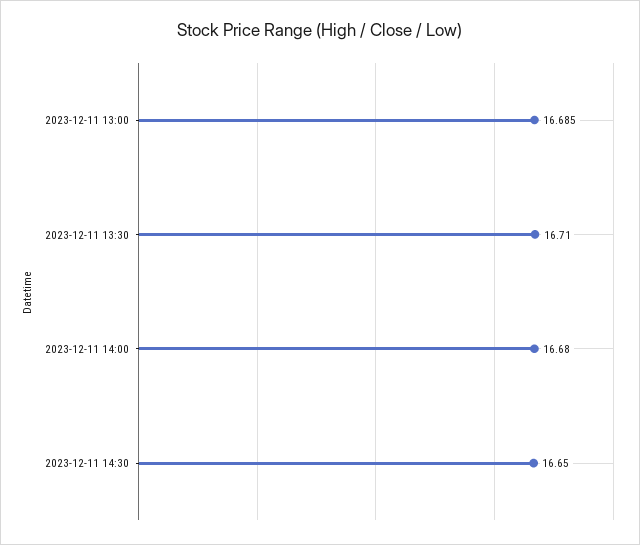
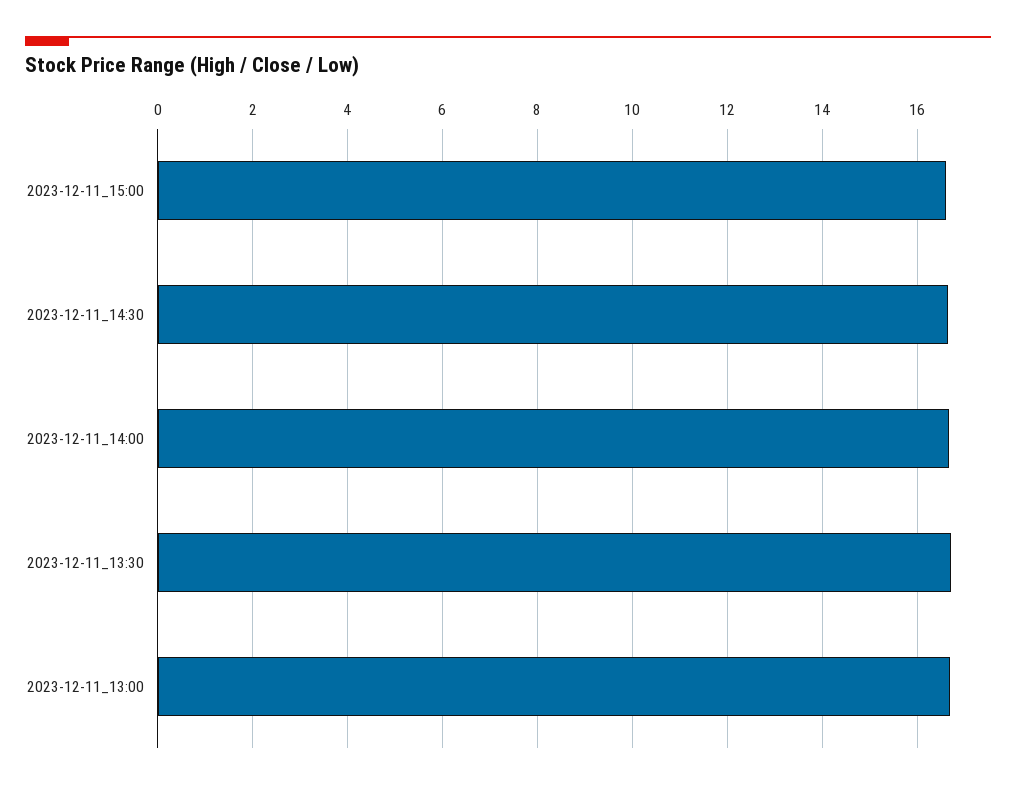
2023-12-11_15:00: none -> 16.6

